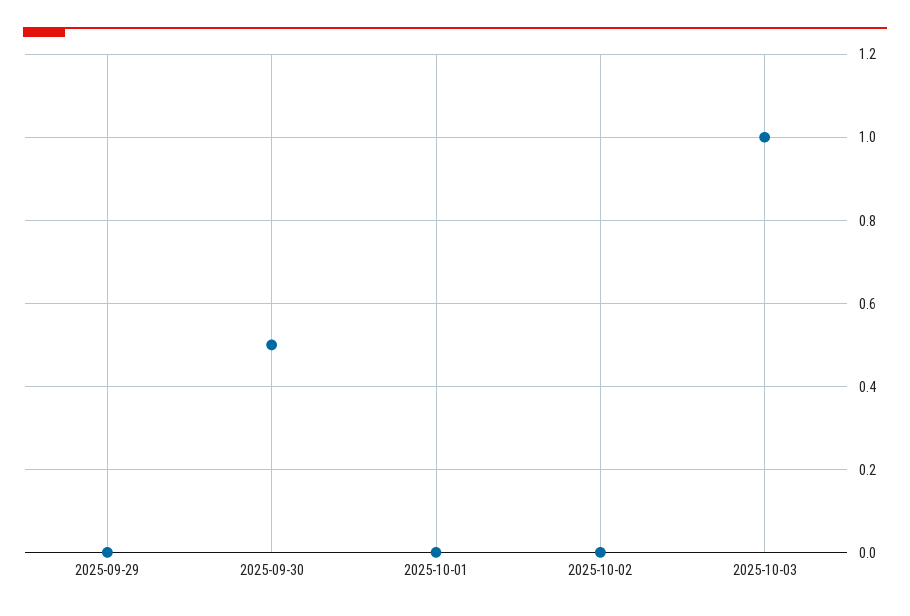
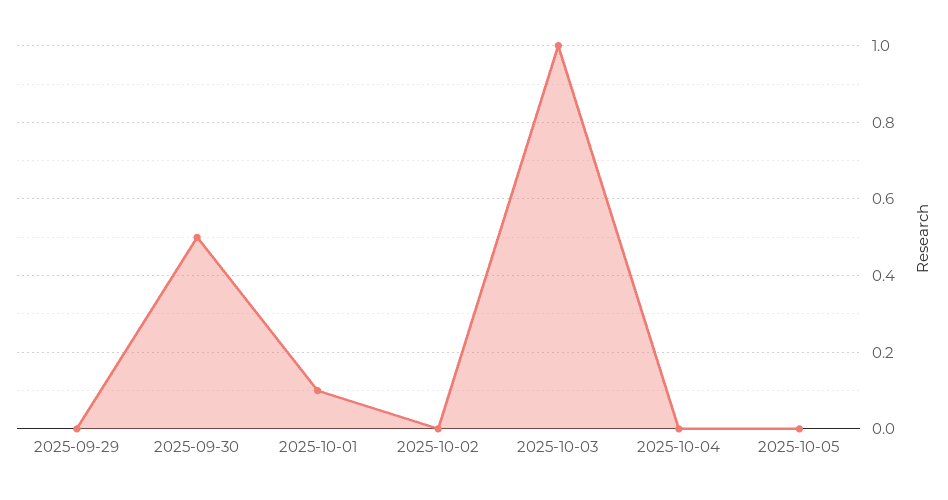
2025-10-01: 0 -> 0.1
2025-10-04: none -> 0
2025-10-05: none -> 0

